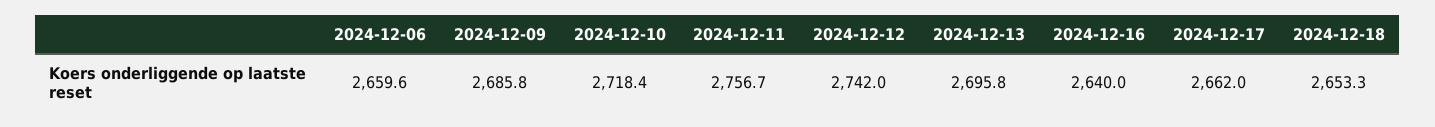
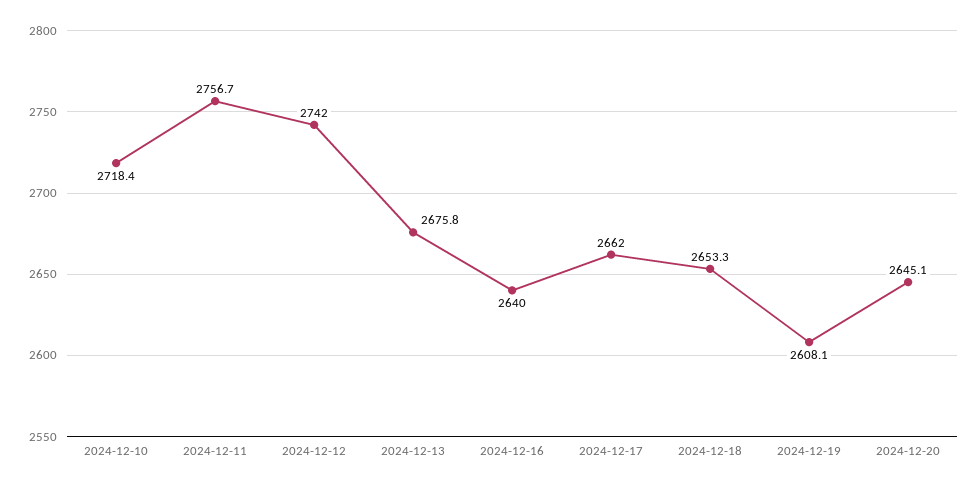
2024-12-06: 2659.6 -> none
2024-12-09: 2685.8 -> none
2024-12-13: 2695.8 -> 2675.8
2024-12-19: none -> 2608.1
2024-12-20: none -> 2645.1

